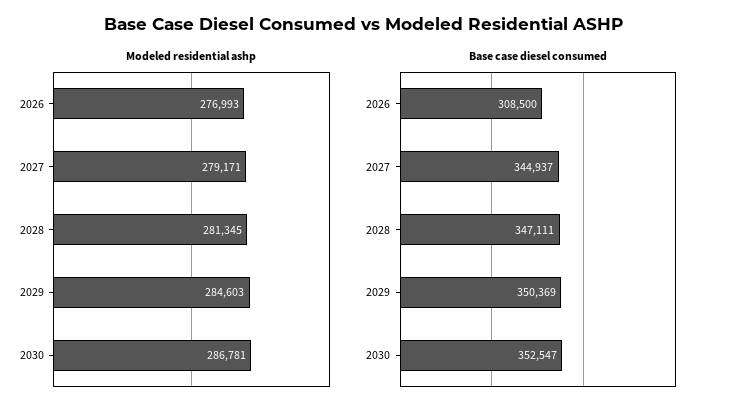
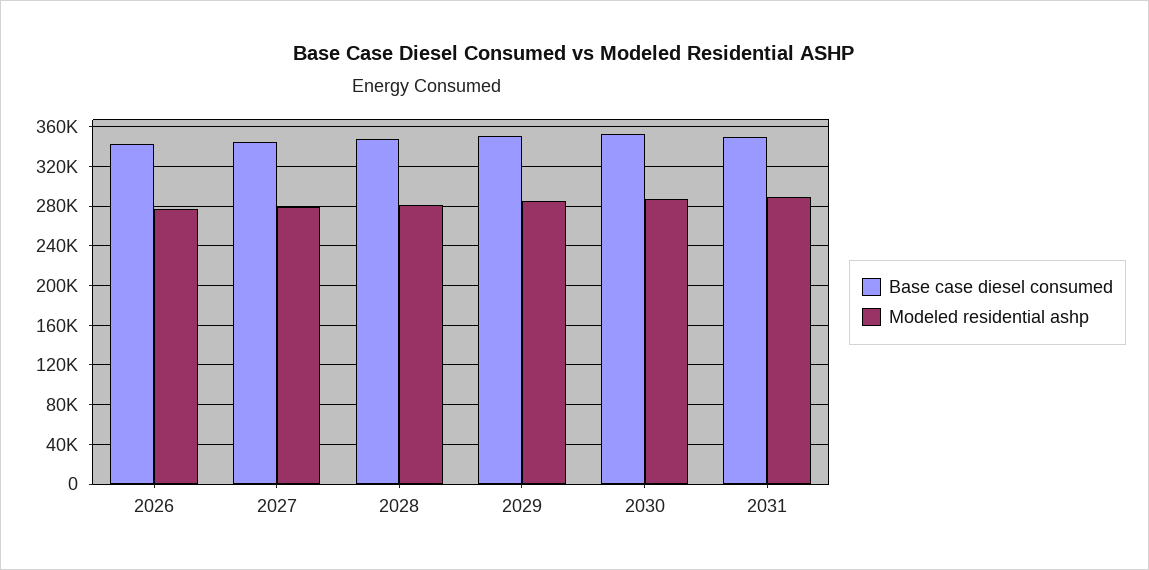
Base case diesel consumed, 2026: 308500 -> 340000
Base case diesel consumed, 2031: none -> 350000
Modeled residential ashp, 2031: none -> 290000

